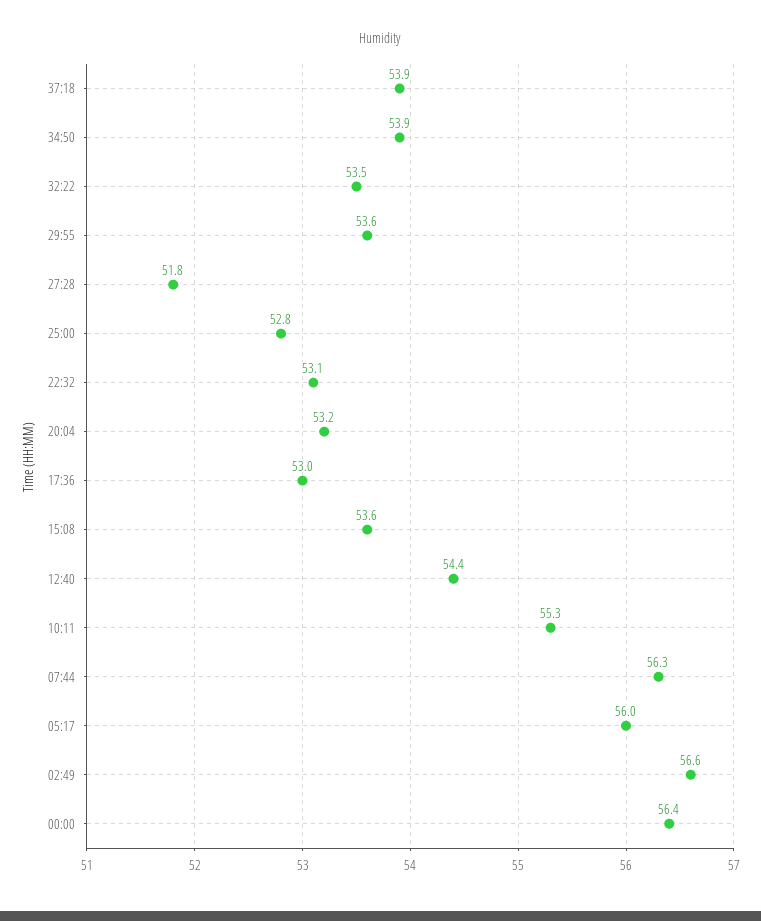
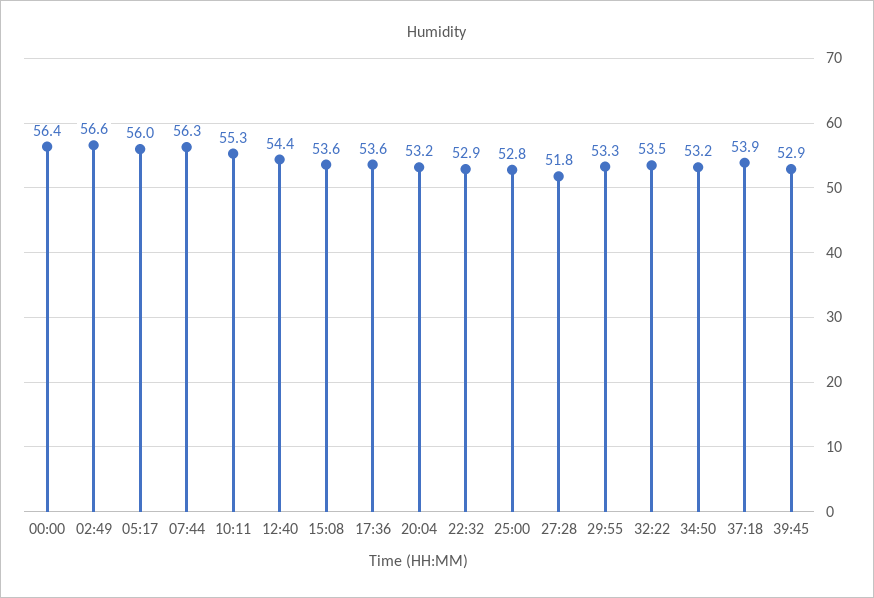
34:50: 53.9 -> 53.2
29:55: 53.6 -> 53.3
22:32: 53.1 -> 52.9
17:36: 53 -> 53.6
39:45: none -> 52.9

